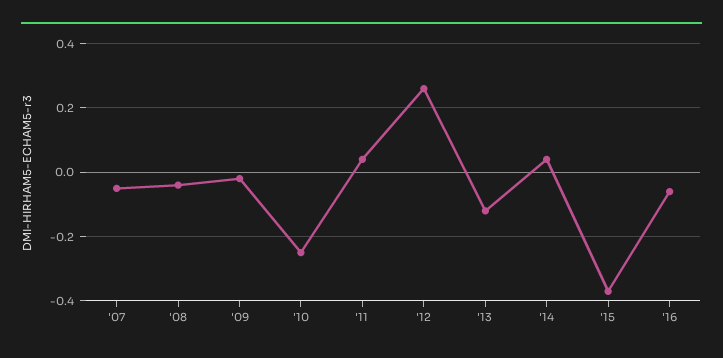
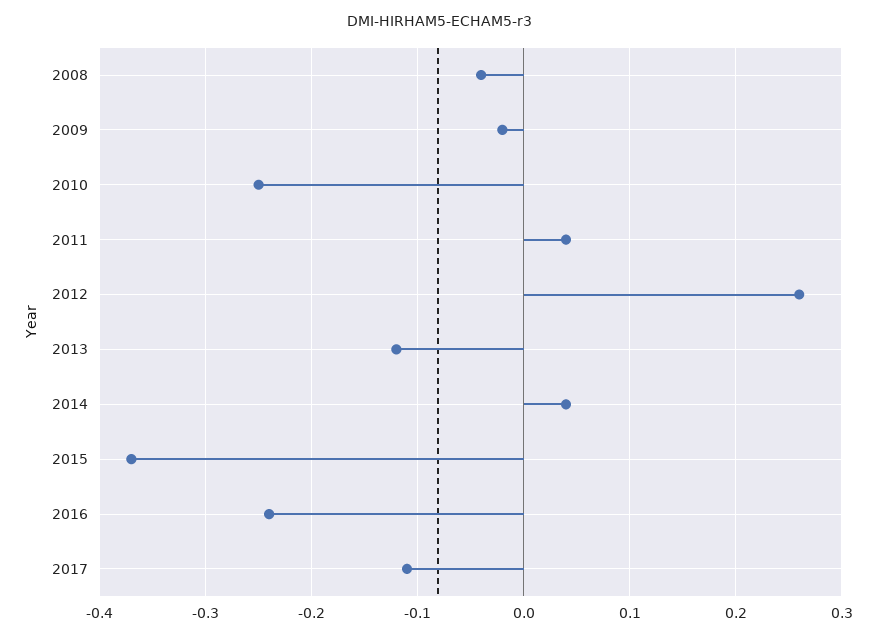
'07: -0.05 -> none
'16: -0.05 -> -0.24
2017: none -> -0.11

